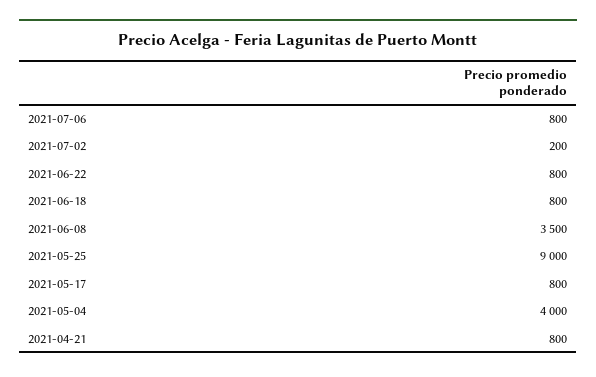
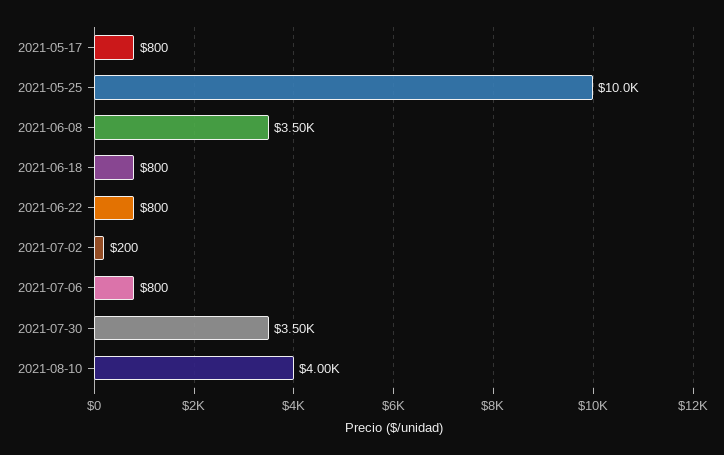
2021-05-25: 9000 -> 10000
2021-05-04: 4000 -> none
2021-04-21: 800 -> none
2021-07-30: none -> 3500
2021-08-10: none -> 4000

